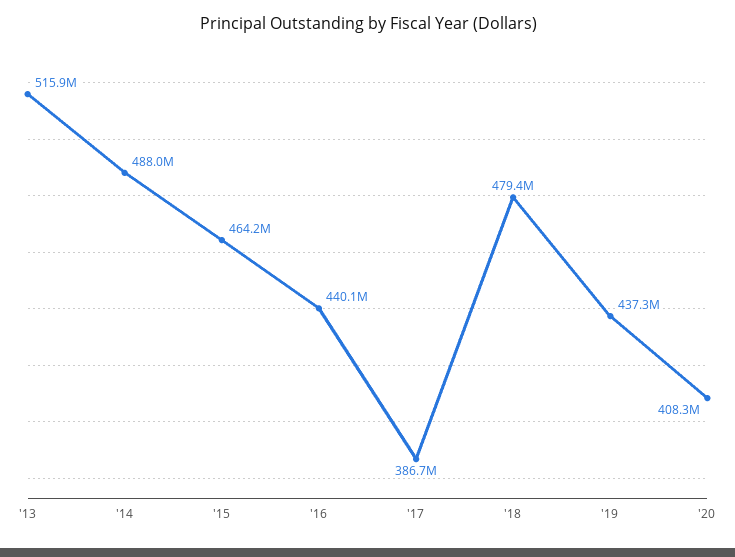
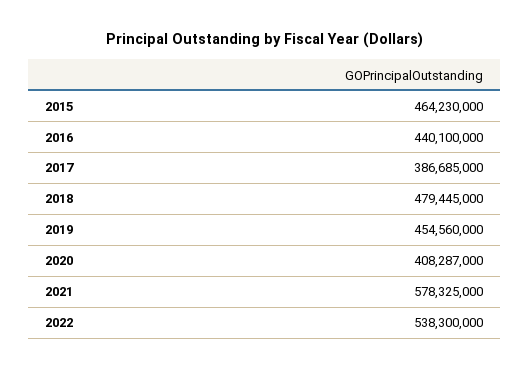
'13: 515900000 -> none
'14: 488000000 -> none
'19: 437300000 -> 454560000
2021: none -> 578325000
2022: none -> 538300000

